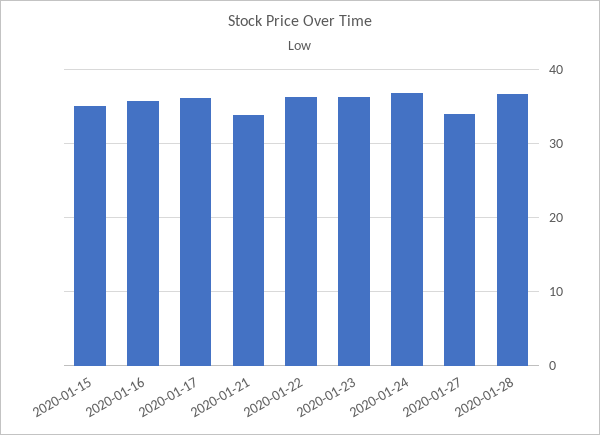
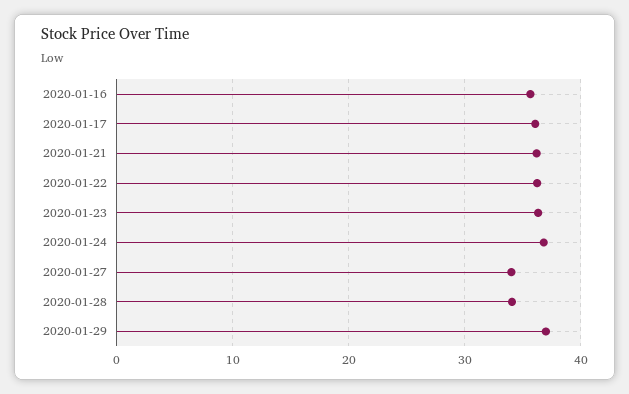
2020-01-15: 35 -> none
2020-01-21: 34 -> 36
2020-01-28: 37 -> 34
2020-01-29: none -> 37

